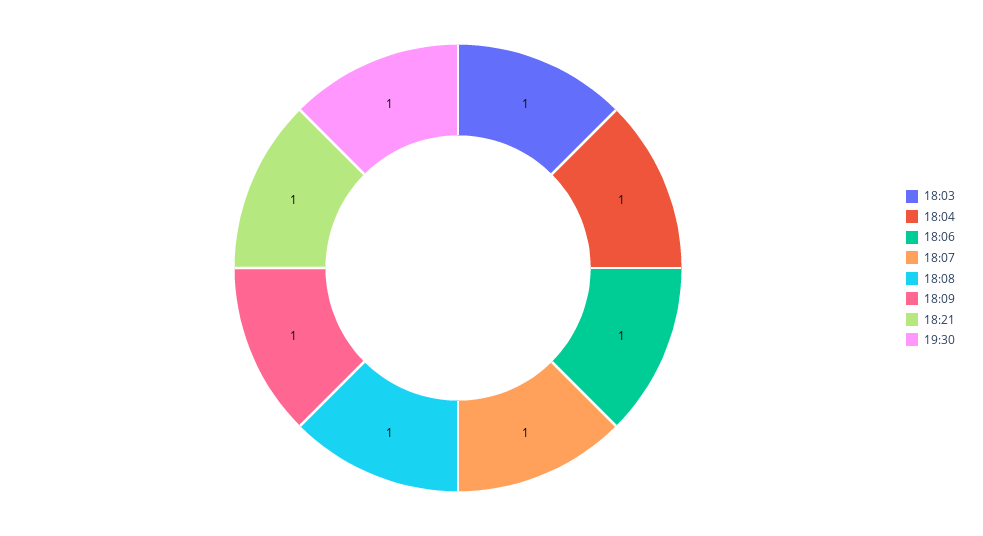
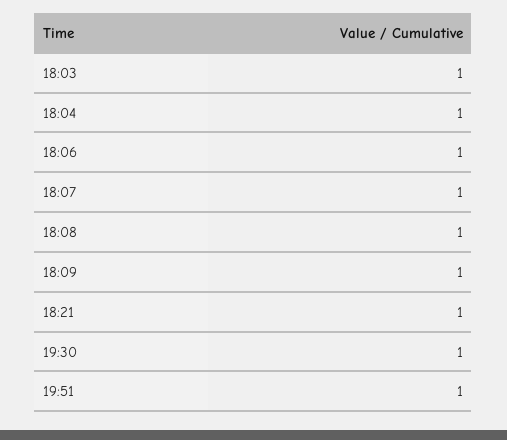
19:51: none -> 1

